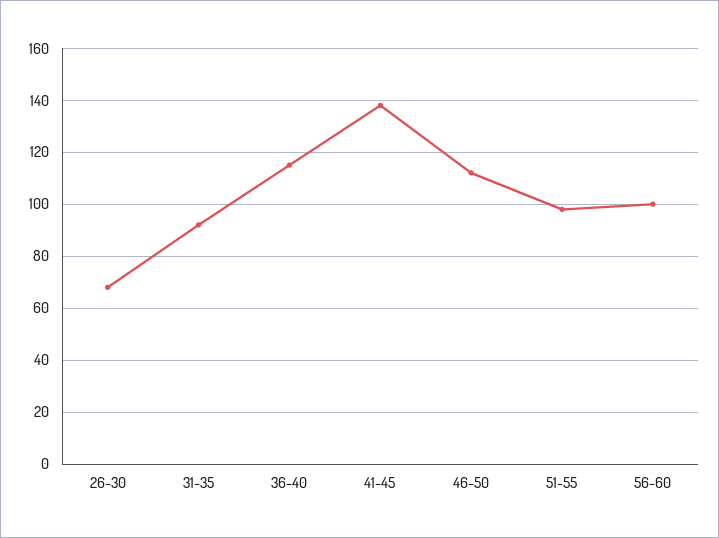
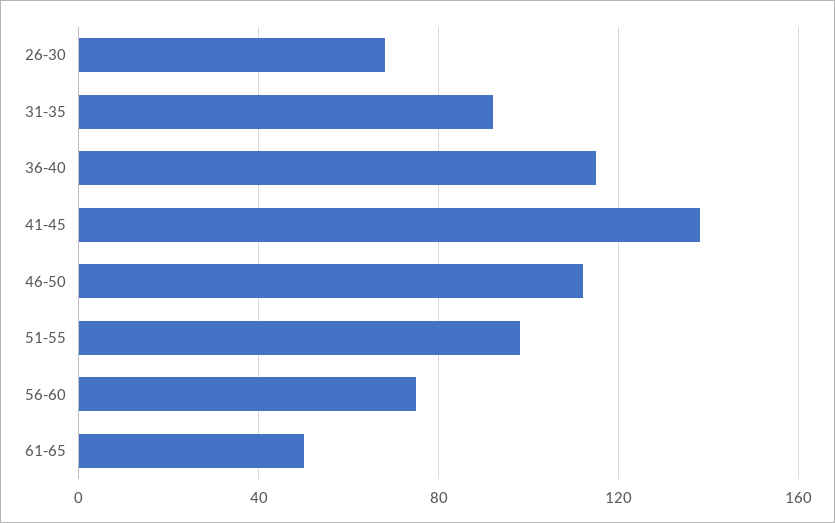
56-60: 100 -> 75
61-65: none -> 50

